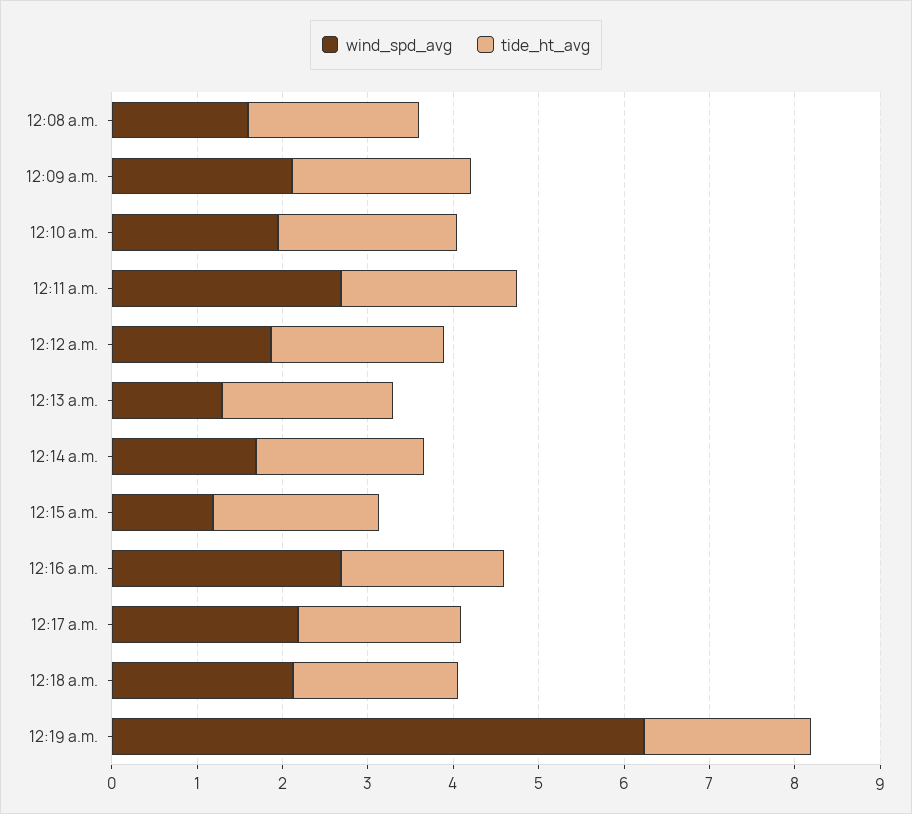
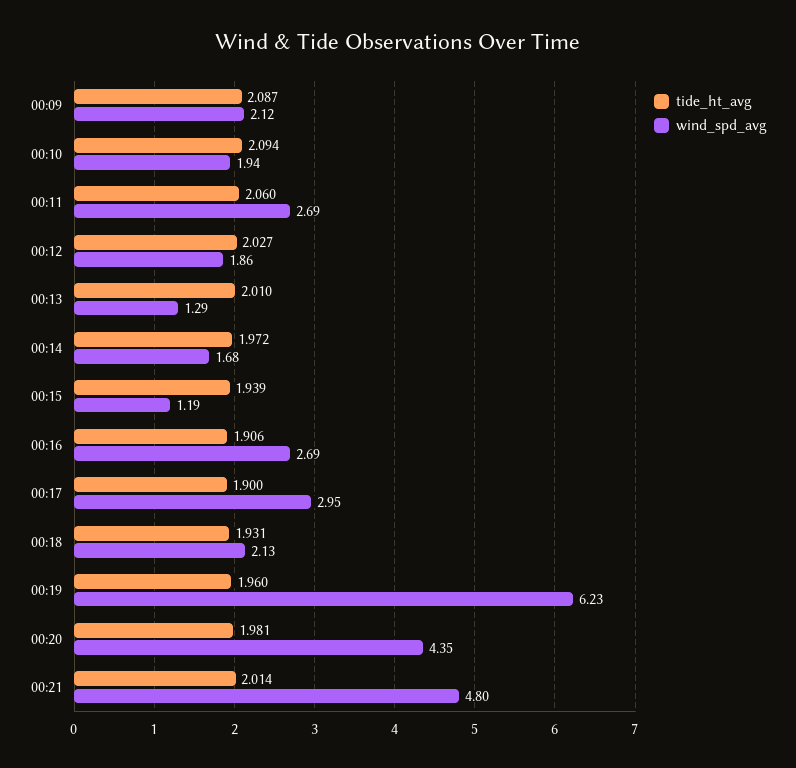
wind_spd_avg, 12:08 a.m.: 1.6 -> none
tide_ht_avg, 12:08 a.m.: 2 -> none
wind_spd_avg, 12:17 a.m.: 2.2 -> 2.95
tide_ht_avg, 00:20: none -> 1.981
wind_spd_avg, 00:20: none -> 4.35
tide_ht_avg, 00:21: none -> 2.014
wind_spd_avg, 00:21: none -> 4.8

